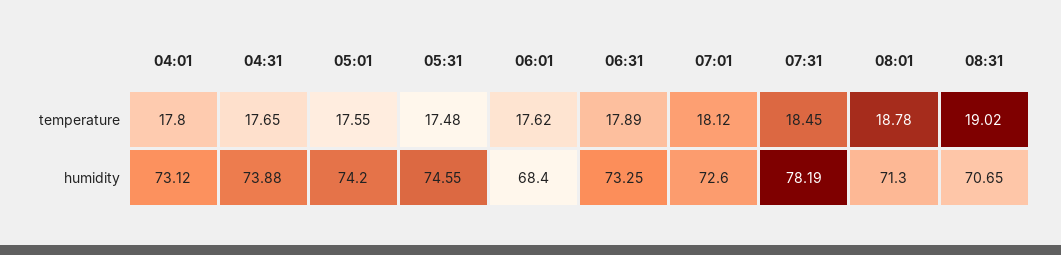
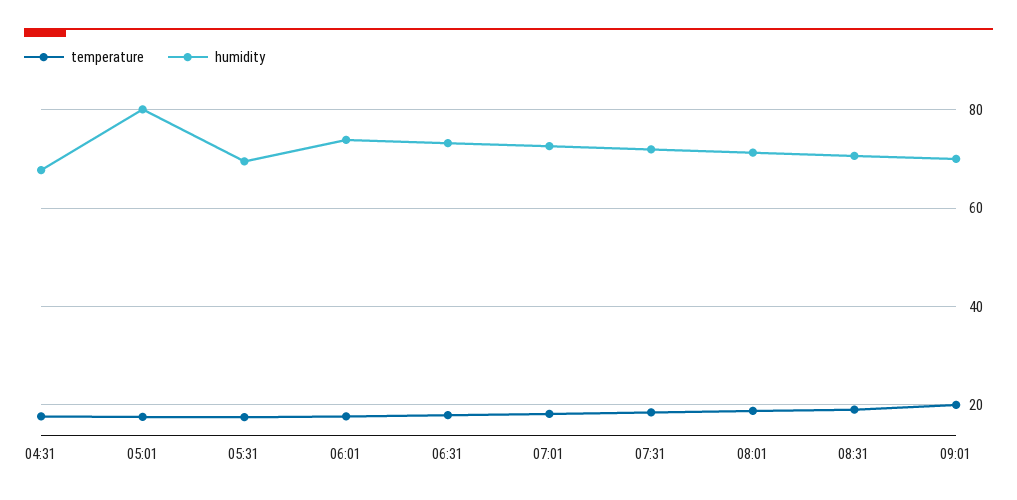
temperature, 04:01: 17.8 -> none
humidity, 04:01: 73.12 -> none
humidity, 04:31: 73.88 -> 68
humidity, 05:01: 74.2 -> 80
humidity, 05:31: 74.55 -> 70
humidity, 06:01: 68.4 -> 74
humidity, 07:31: 78.19 -> 72
temperature, 09:01: none -> 20
humidity, 09:01: none -> 70

